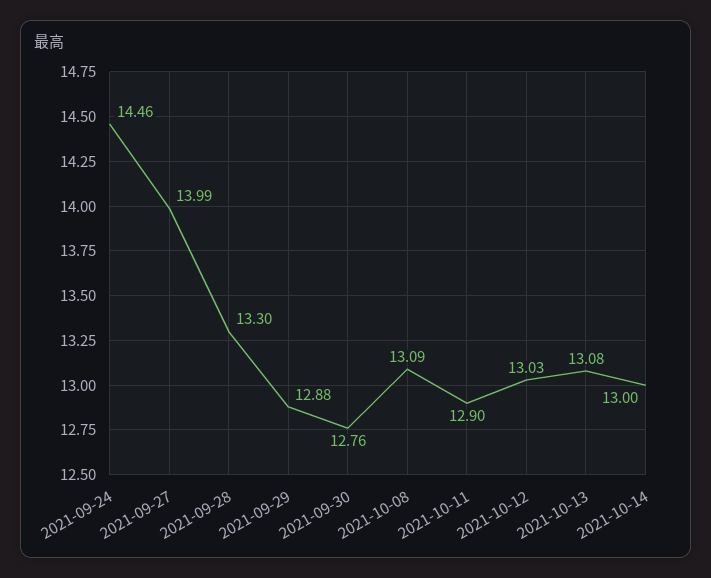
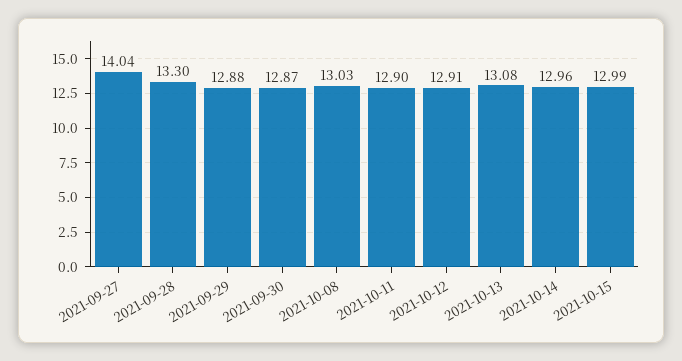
2021-09-24: 14.46 -> none
2021-09-27: 13.99 -> 14.04
2021-09-30: 12.76 -> 12.87
2021-10-08: 13.09 -> 13.03
2021-10-12: 13.03 -> 12.91
2021-10-14: 13 -> 12.96
2021-10-15: none -> 12.99

